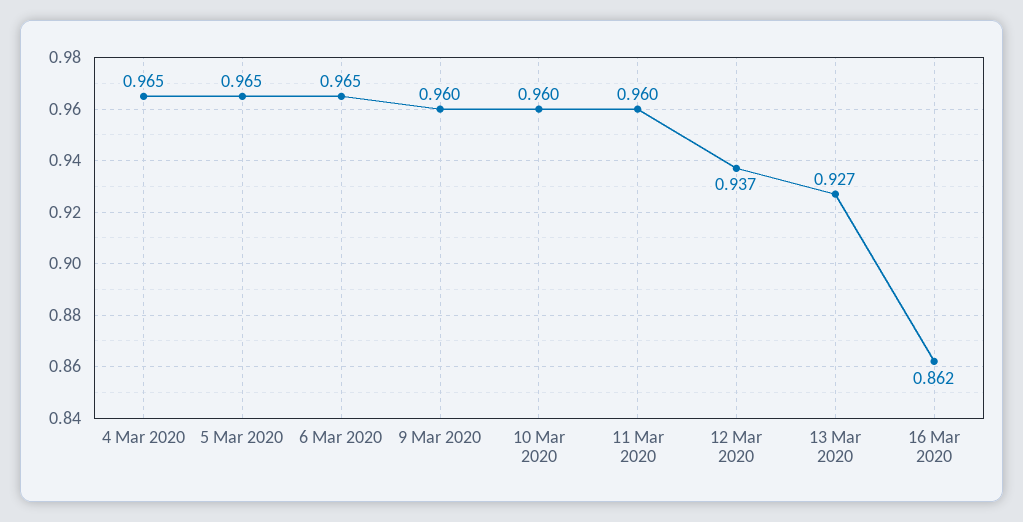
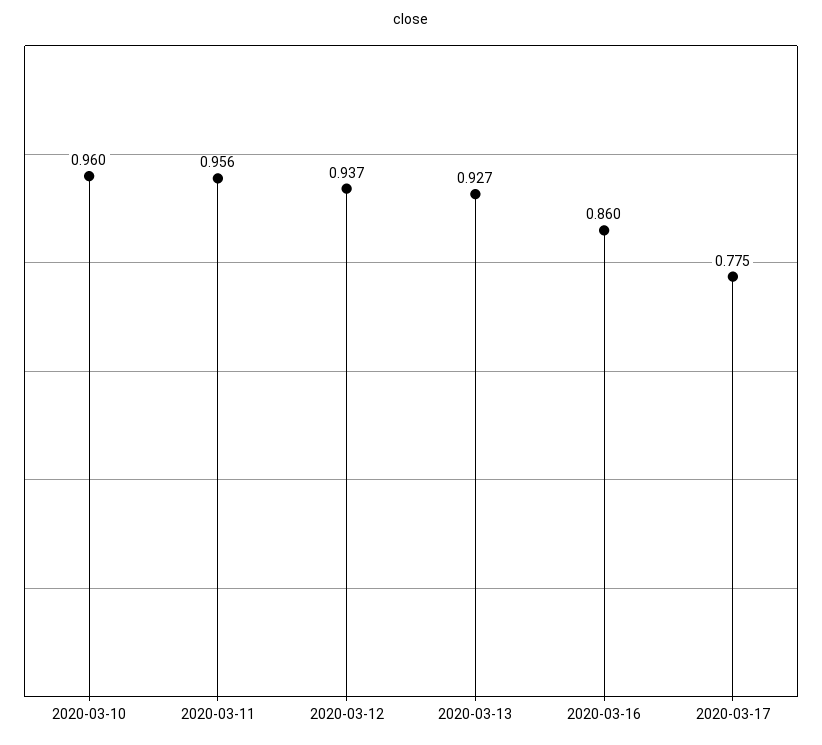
4 Mar 2020: 0.965 -> none
5 Mar 2020: 0.965 -> none
6 Mar 2020: 0.965 -> none
9 Mar 2020: 0.96 -> none
11 Mar 2020: 0.96 -> 0.956
16 Mar 2020: 0.862 -> 0.86
2020-03-17: none -> 0.775

